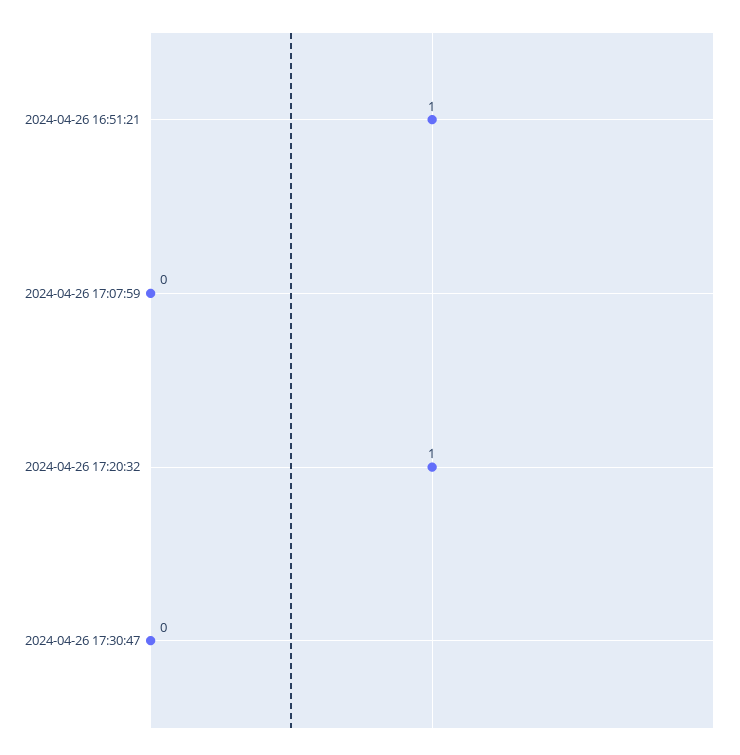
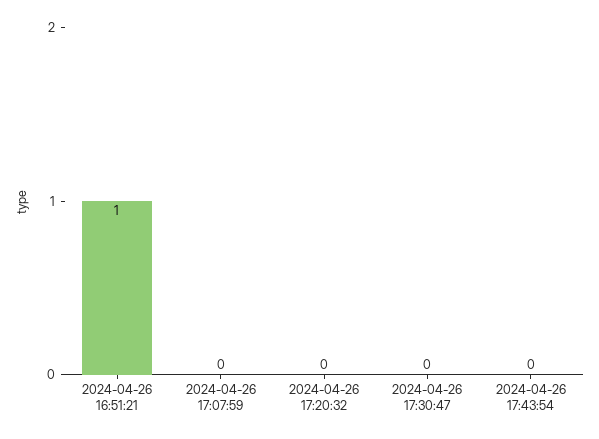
2024-04-26 17:20:32: 1 -> 0
2024-04-26 17:43:54: none -> 0

